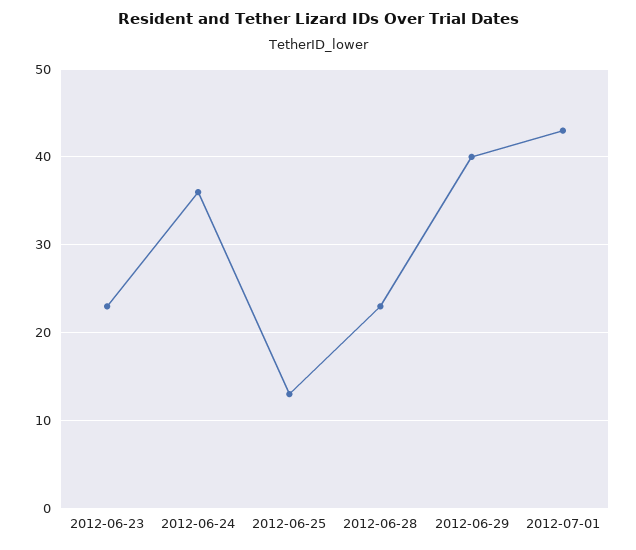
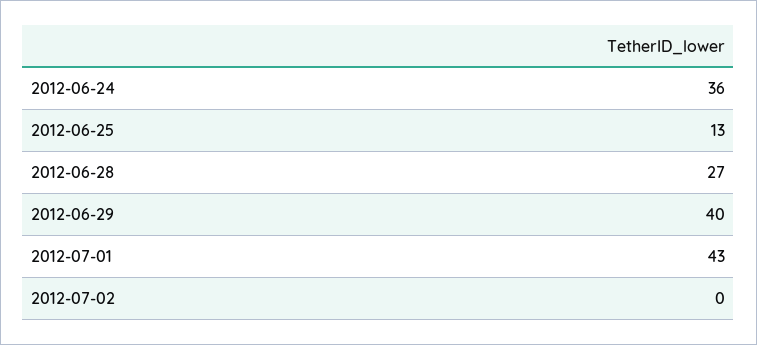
2012-06-23: 23 -> none
2012-06-28: 23 -> 27
2012-07-02: none -> 0

